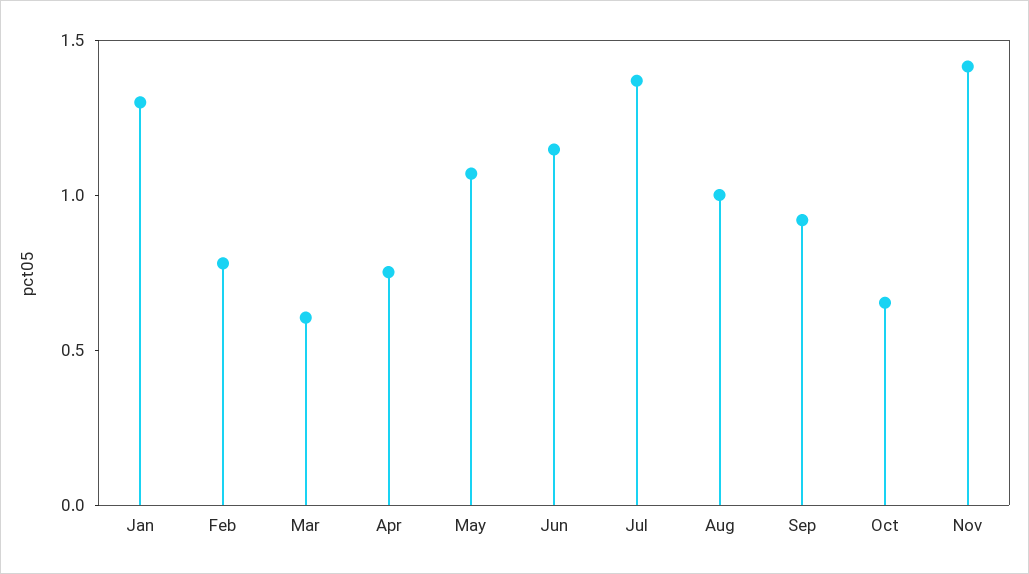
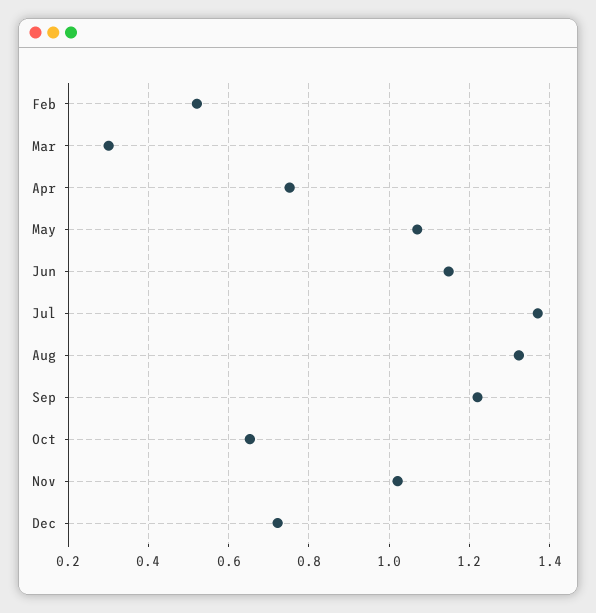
Jan: 1.3 -> none
Feb: 0.8 -> 0.52
Mar: 0.6 -> 0.3
Aug: 1 -> 1.32
Sep: 0.9 -> 1.22
Nov: 1.4 -> 1.02
Dec: none -> 0.72

